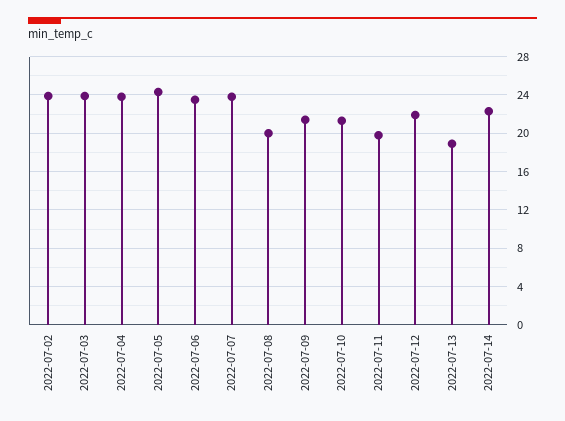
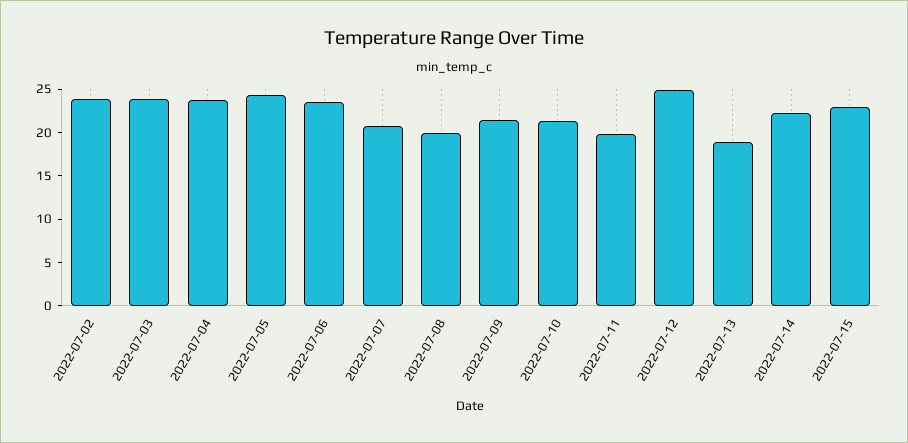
2022-07-07: 24 -> 21
2022-07-12: 22 -> 25
2022-07-15: none -> 23

